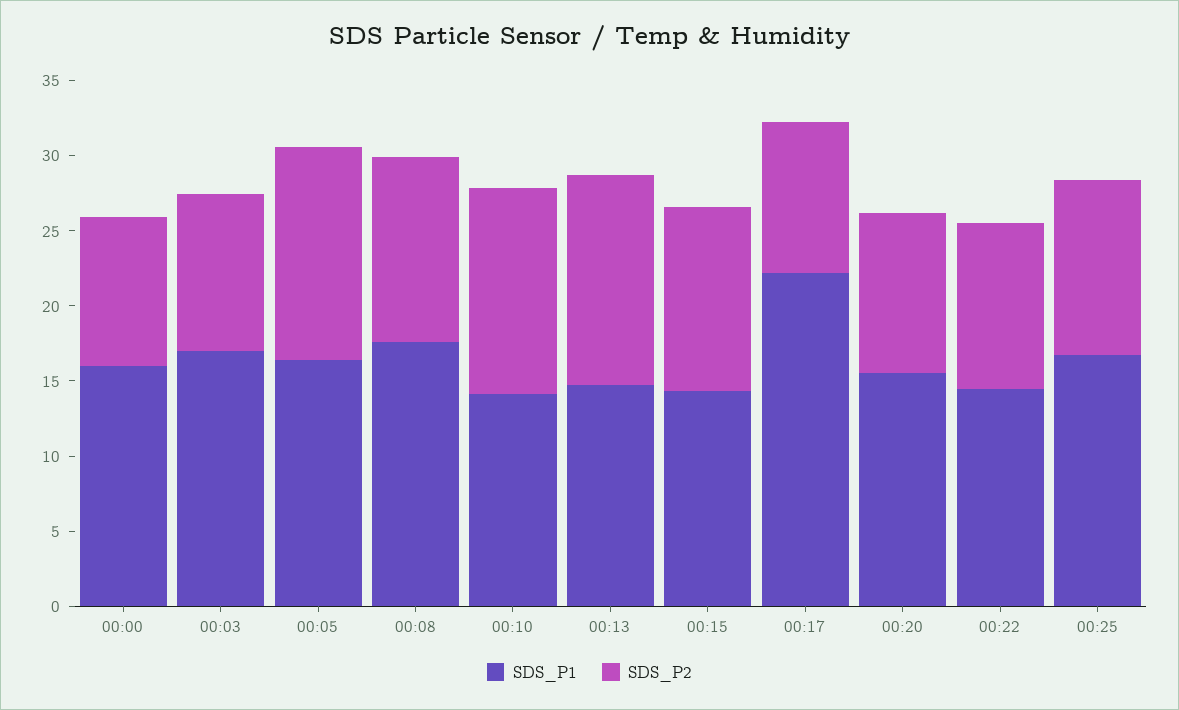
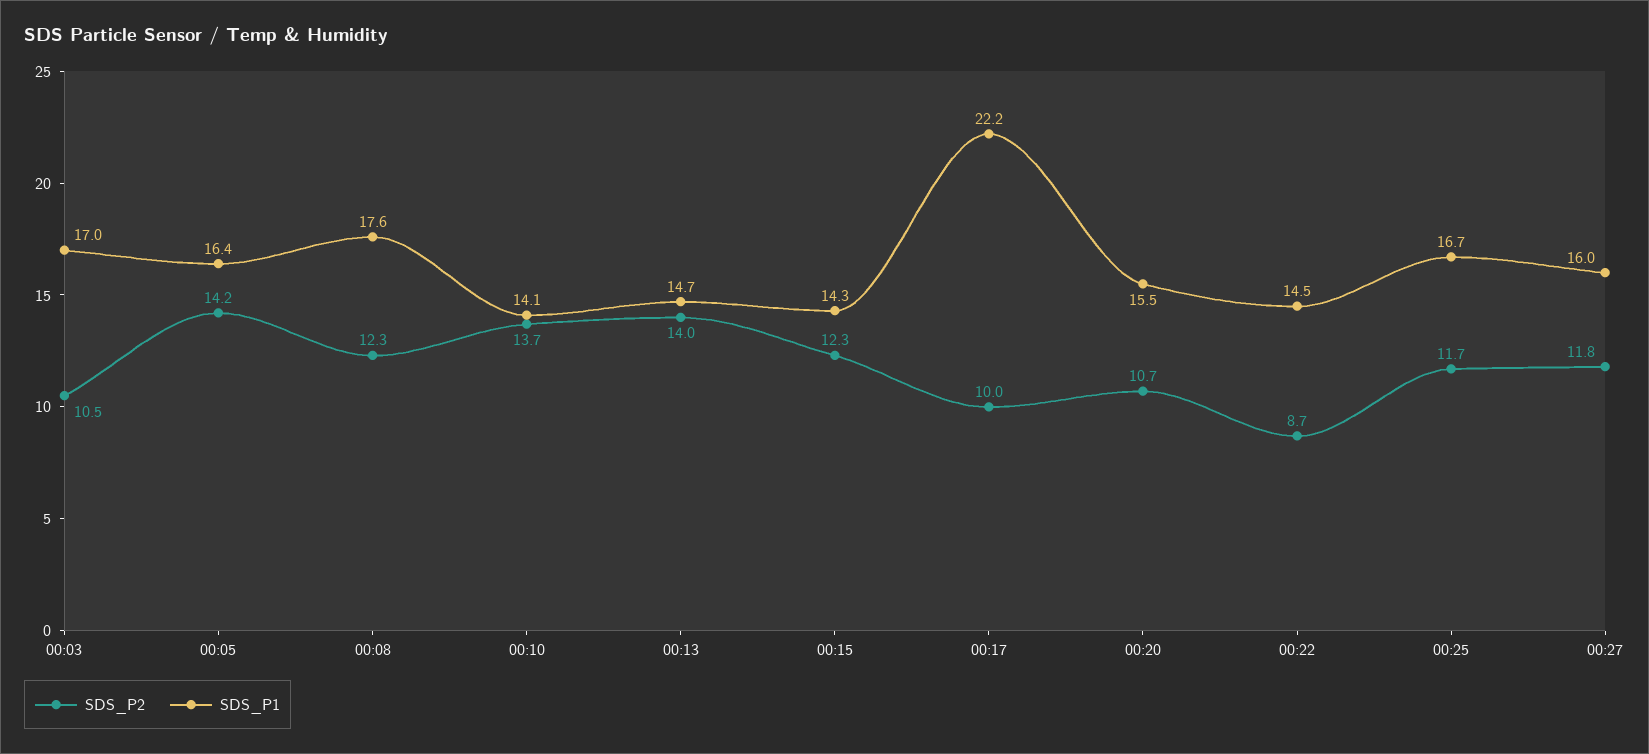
SDS_P1, 00:00: 16 -> none
SDS_P2, 00:00: 10 -> none
SDS_P2, 00:22: 11 -> 8.7
SDS_P2, 00:27: none -> 11.8
SDS_P1, 00:27: none -> 16

